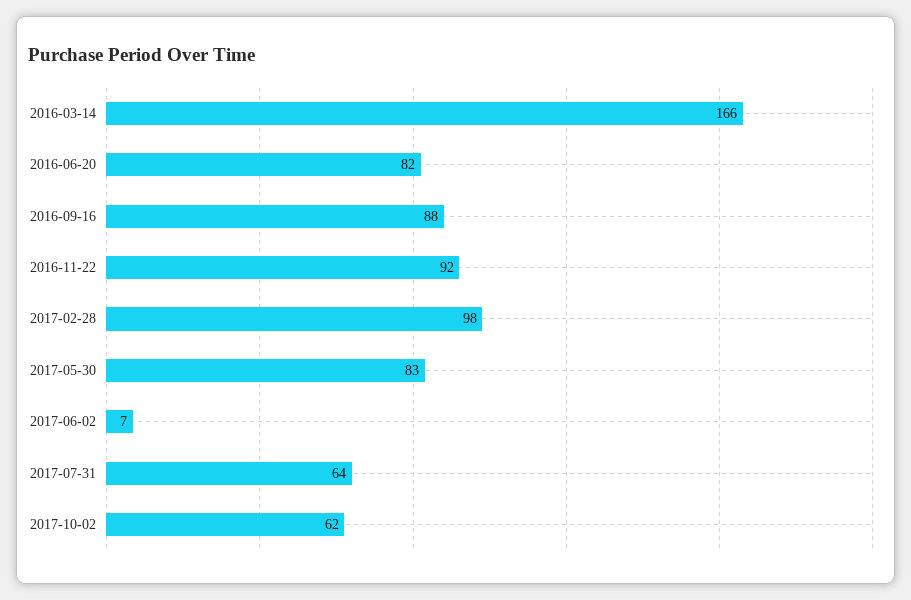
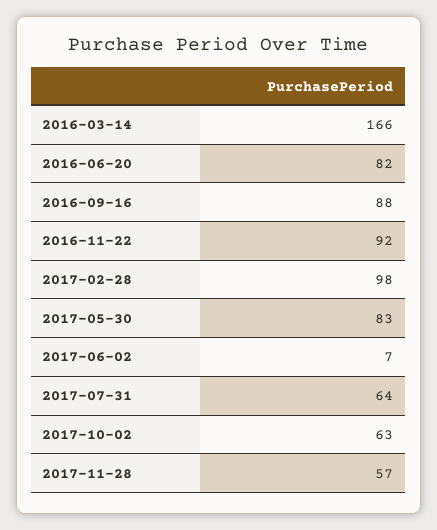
2017-10-02: 62 -> 63
2017-11-28: none -> 57

